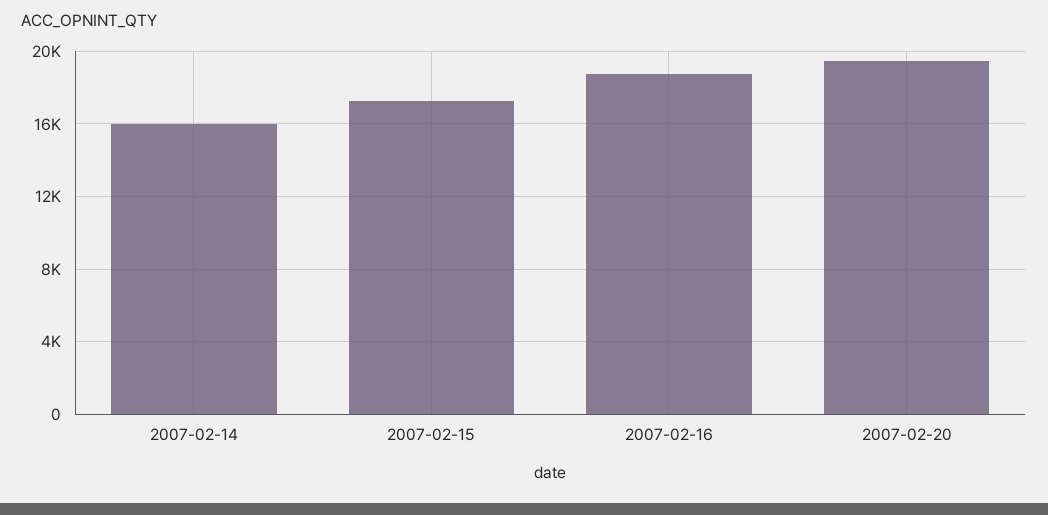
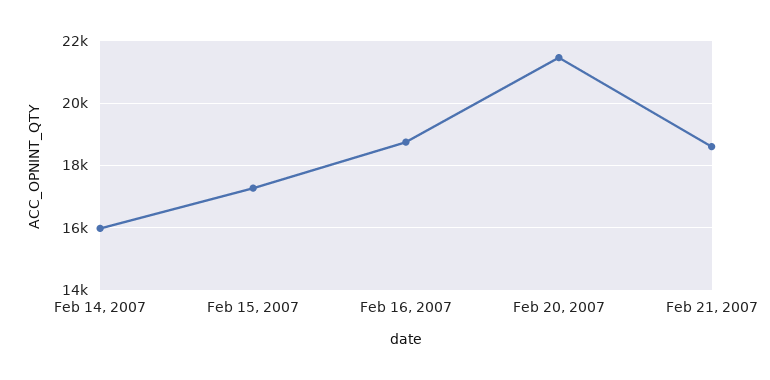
2007-02-20: 19500 -> 21400
Feb 21, 2007: none -> 18600

